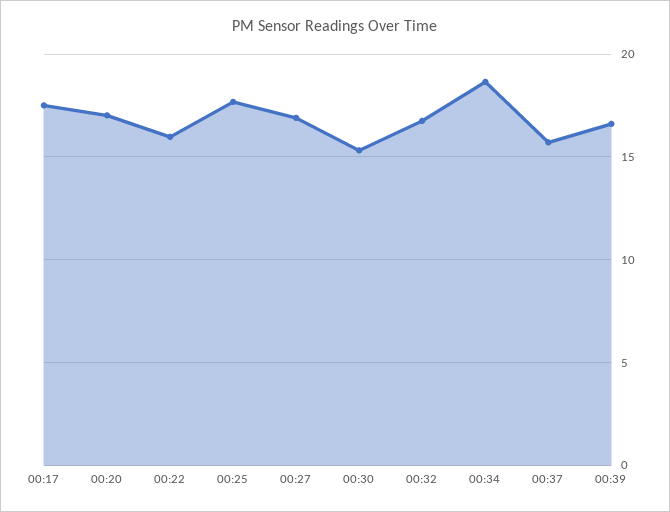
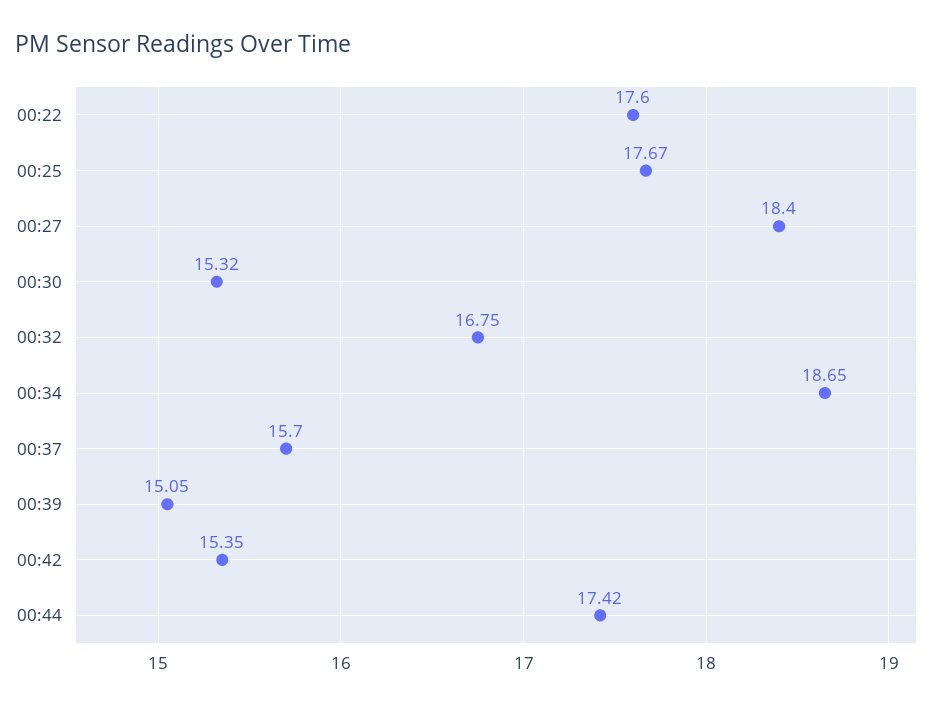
00:17: 17.5 -> none
00:20: 17 -> none
00:22: 16 -> 17.6
00:27: 17 -> 18.4
00:39: 16.5 -> 15.05
00:42: none -> 15.35
00:44: none -> 17.42

